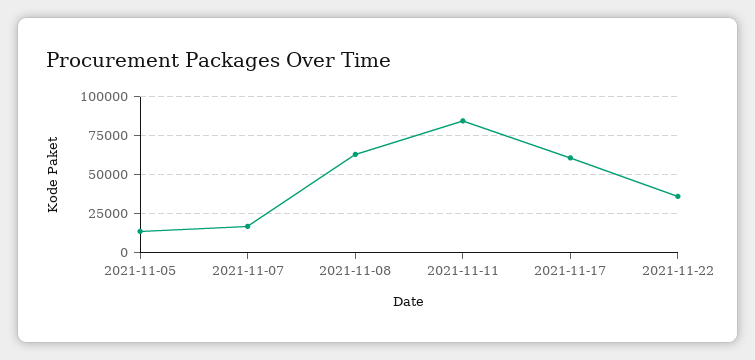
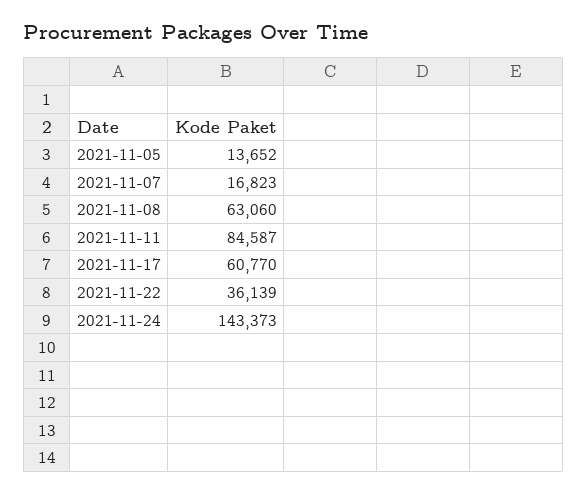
2021-11-24: none -> 143373

